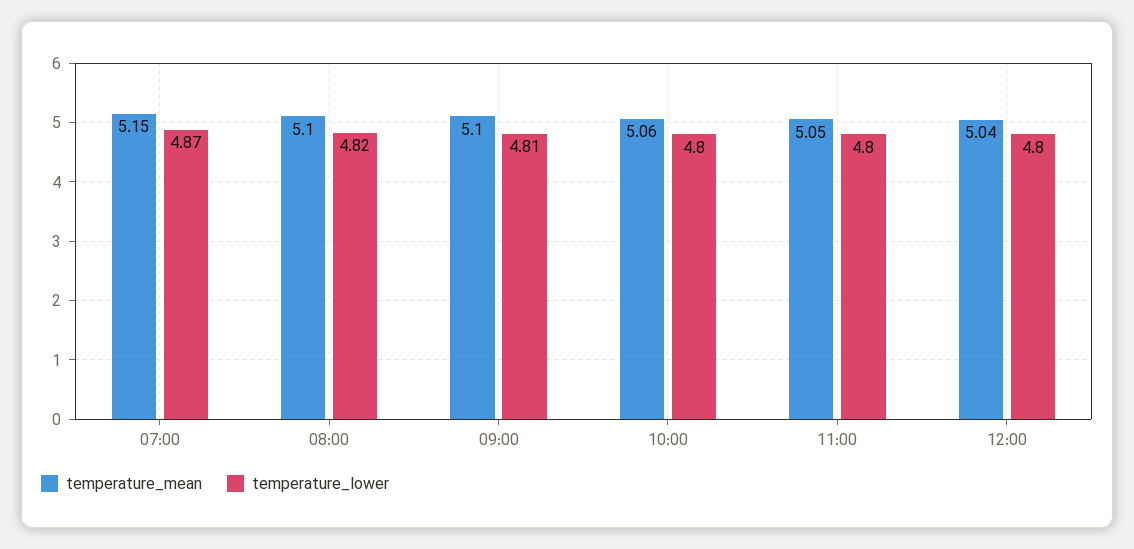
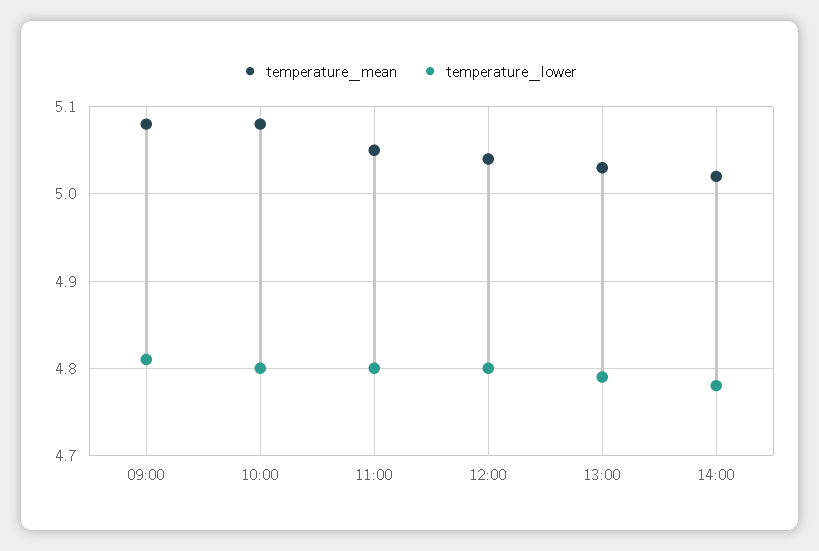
temperature_mean, 07:00: 5.15 -> none
temperature_lower, 07:00: 4.87 -> none
temperature_mean, 08:00: 5.1 -> none
temperature_lower, 08:00: 4.82 -> none
temperature_mean, 09:00: 5.1 -> 5.08
temperature_mean, 10:00: 5.06 -> 5.08
temperature_mean, 13:00: none -> 5.03
temperature_lower, 13:00: none -> 4.79
temperature_mean, 14:00: none -> 5.02
temperature_lower, 14:00: none -> 4.78

